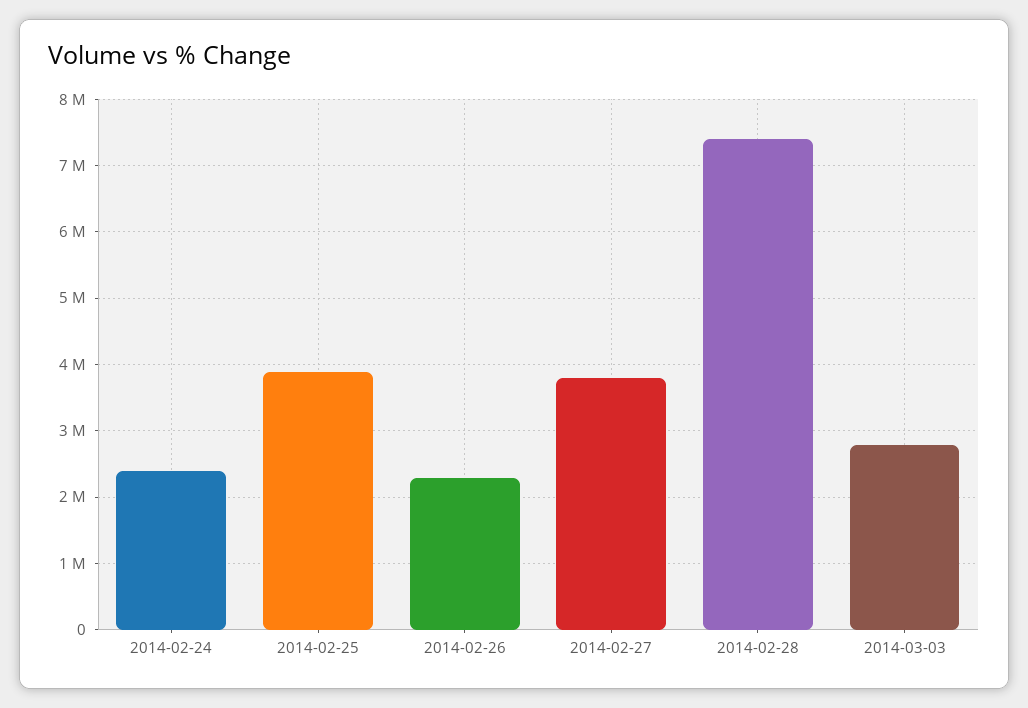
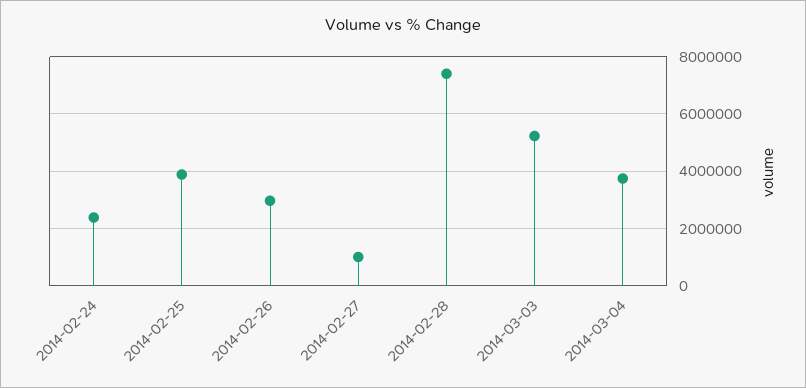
2014-02-26: 2300000 -> 3000000
2014-02-27: 3800000 -> 1000000
2014-03-03: 2800000 -> 5250000
2014-03-04: none -> 3750000

